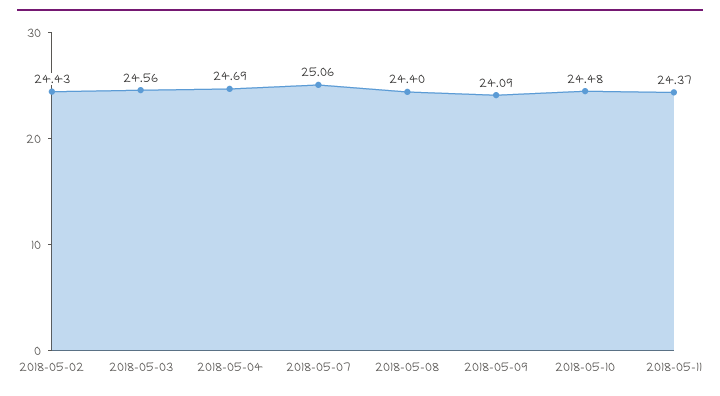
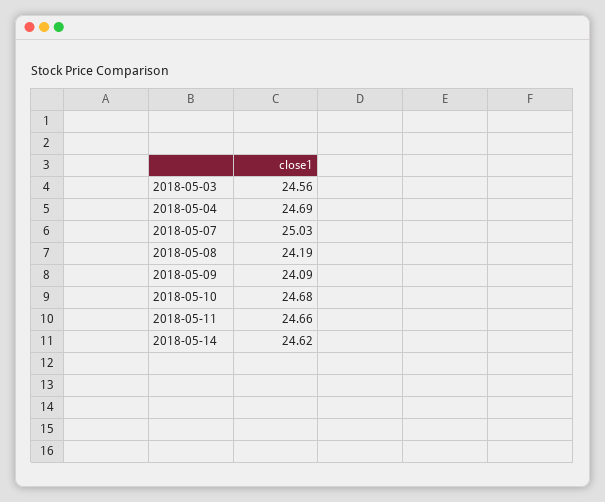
2018-05-02: 24.43 -> none
2018-05-07: 25.06 -> 25.03
2018-05-08: 24.4 -> 24.19
2018-05-10: 24.48 -> 24.68
2018-05-11: 24.37 -> 24.66
2018-05-14: none -> 24.62

